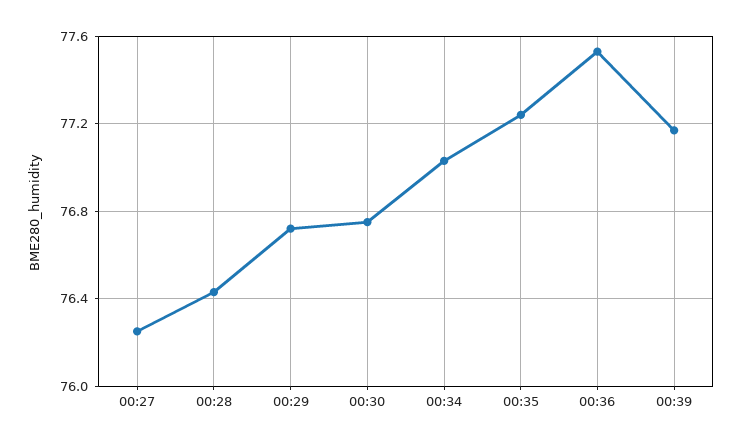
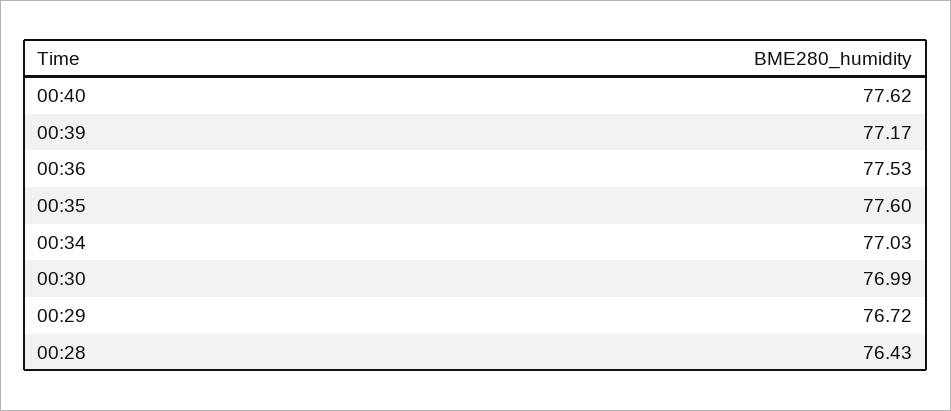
00:27: 76.25 -> none
00:30: 76.75 -> 76.99
00:35: 77.25 -> 77.6
00:40: none -> 77.62

